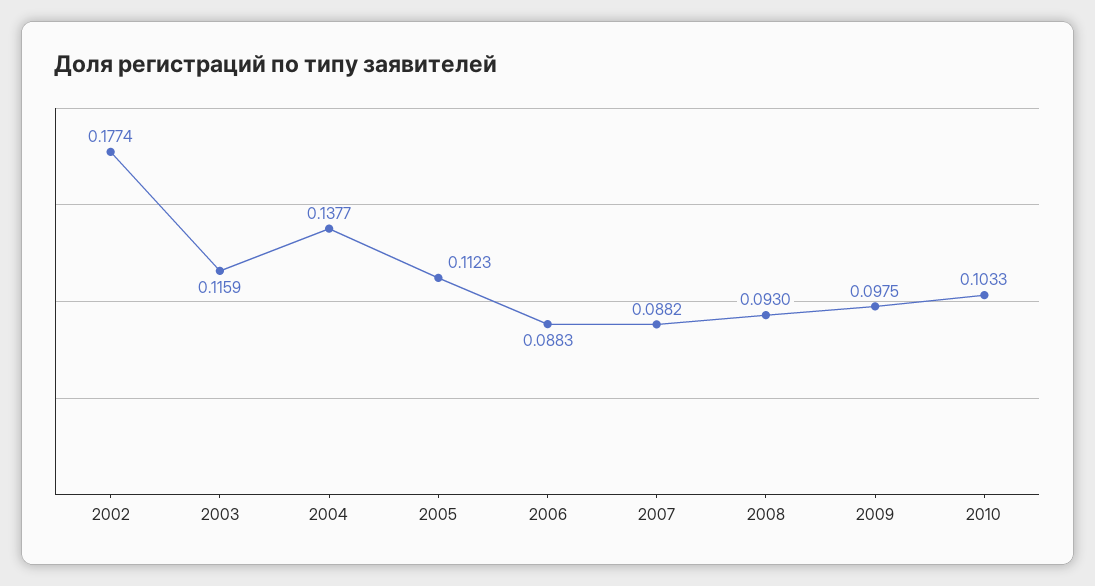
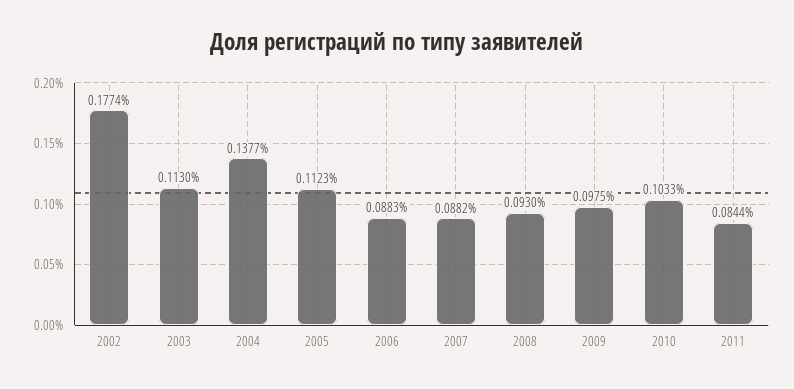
2003: 0.1159 -> 0.113
2011: none -> 0.0844

